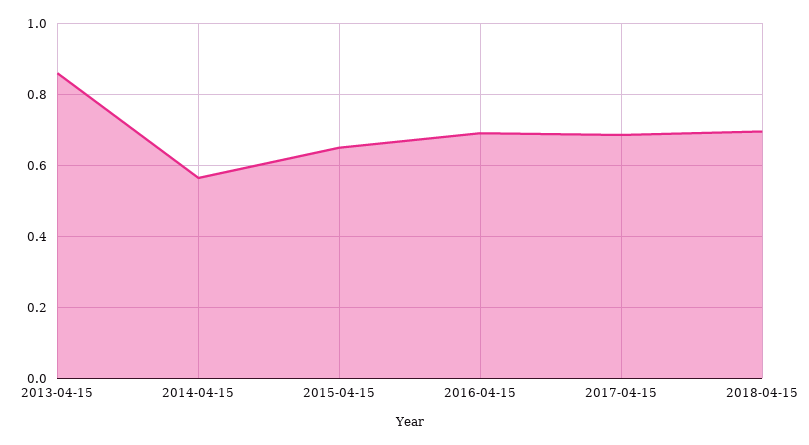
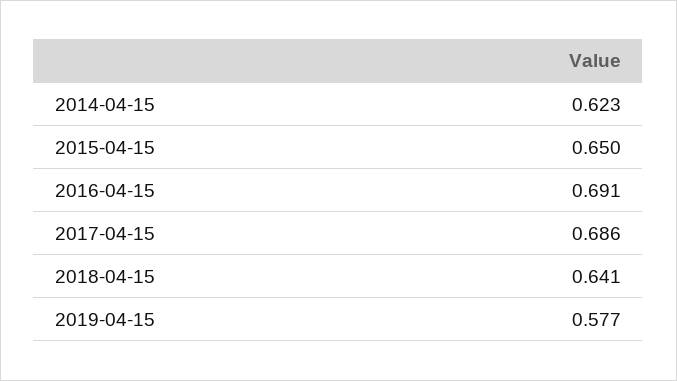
2013-04-15: 0.86 -> none
2014-04-15: 0.56 -> 0.623
2018-04-15: 0.7 -> 0.641
2019-04-15: none -> 0.577

